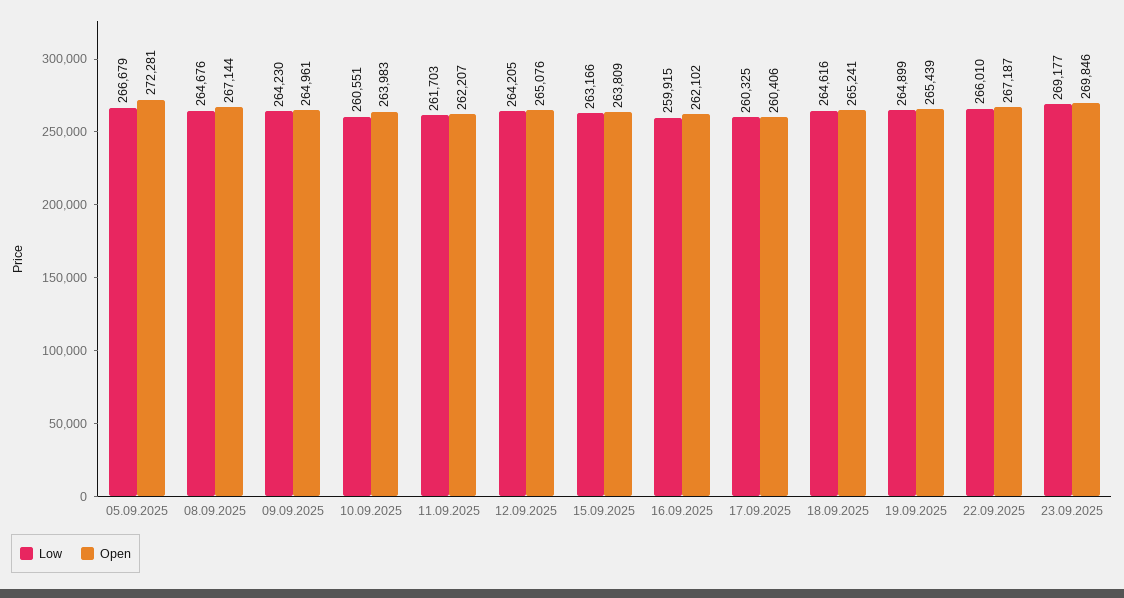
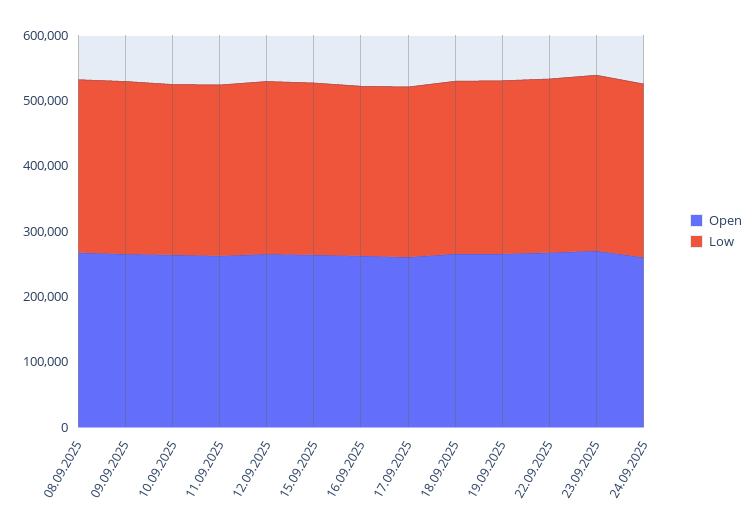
Low, 05.09.2025: 266679 -> none
Open, 05.09.2025: 272281 -> none
Open, 24.09.2025: none -> 260000
Low, 24.09.2025: none -> 260000

